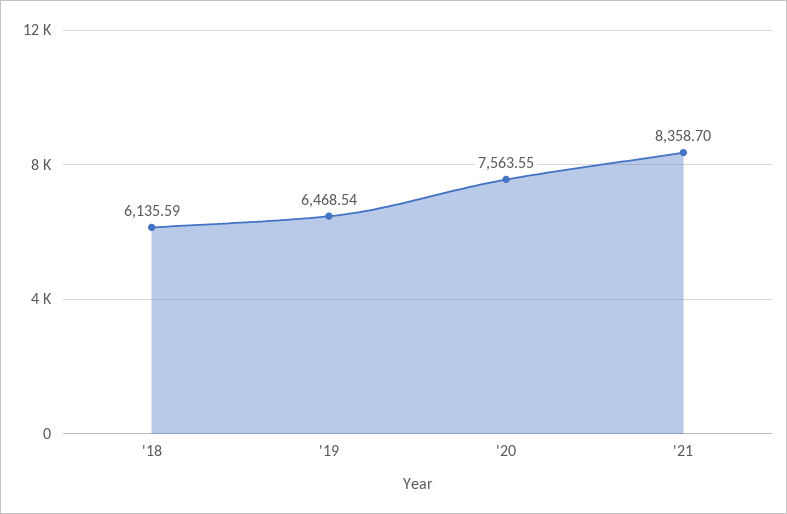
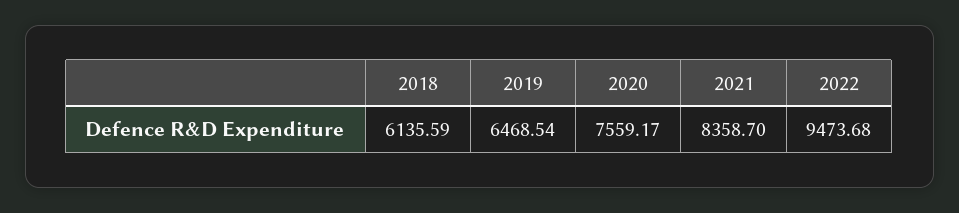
'20: 7563.55 -> 7559.17
2022: none -> 9473.68

